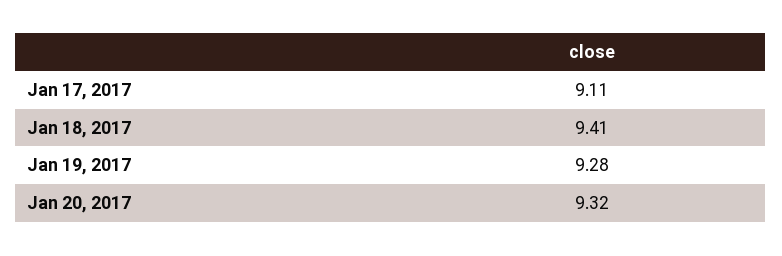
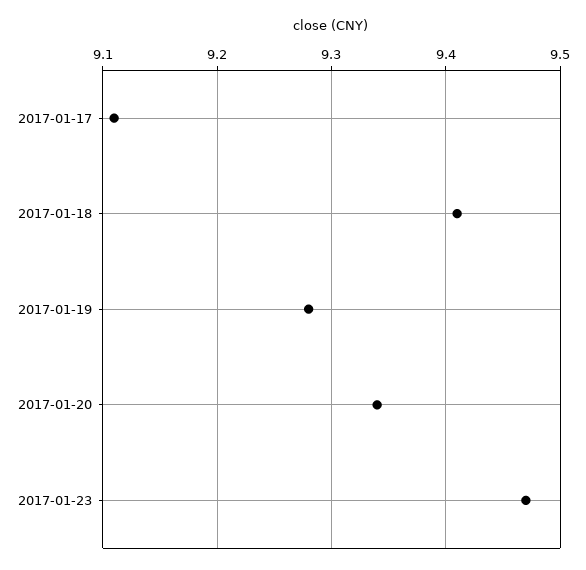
Jan 20, 2017: 9.32 -> 9.34
2017-01-23: none -> 9.47

